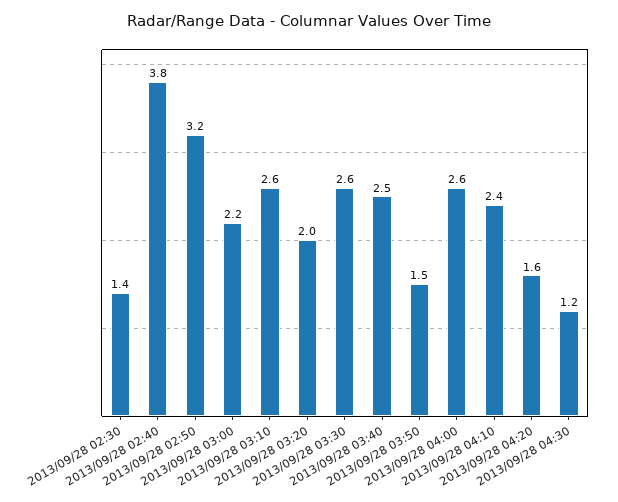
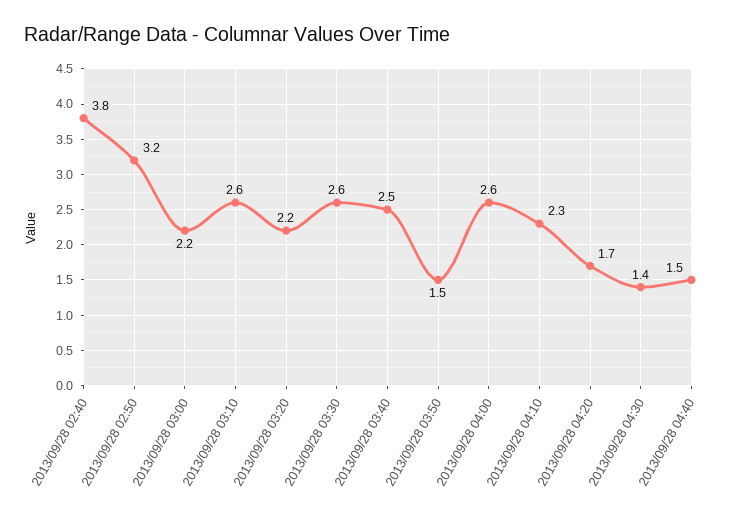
2013/09/28 02:30: 1.4 -> none
2013/09/28 03:20: 2 -> 2.2
2013/09/28 04:10: 2.4 -> 2.3
2013/09/28 04:20: 1.6 -> 1.7
2013/09/28 04:30: 1.2 -> 1.4
2013/09/28 04:40: none -> 1.5

